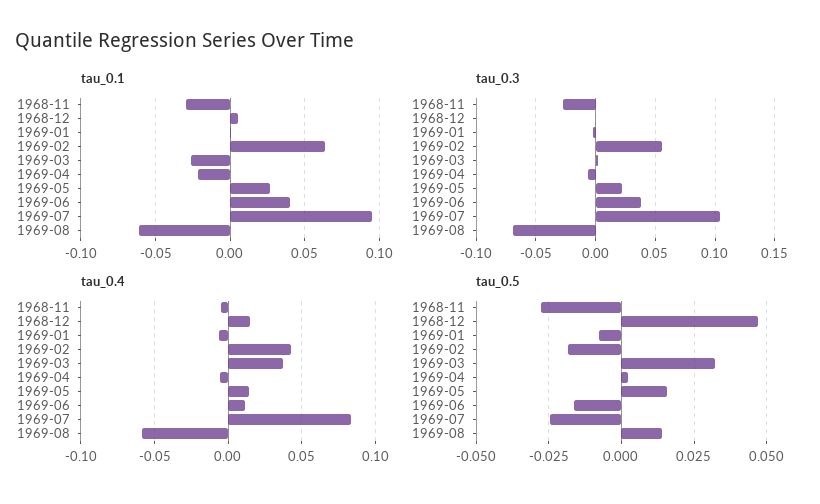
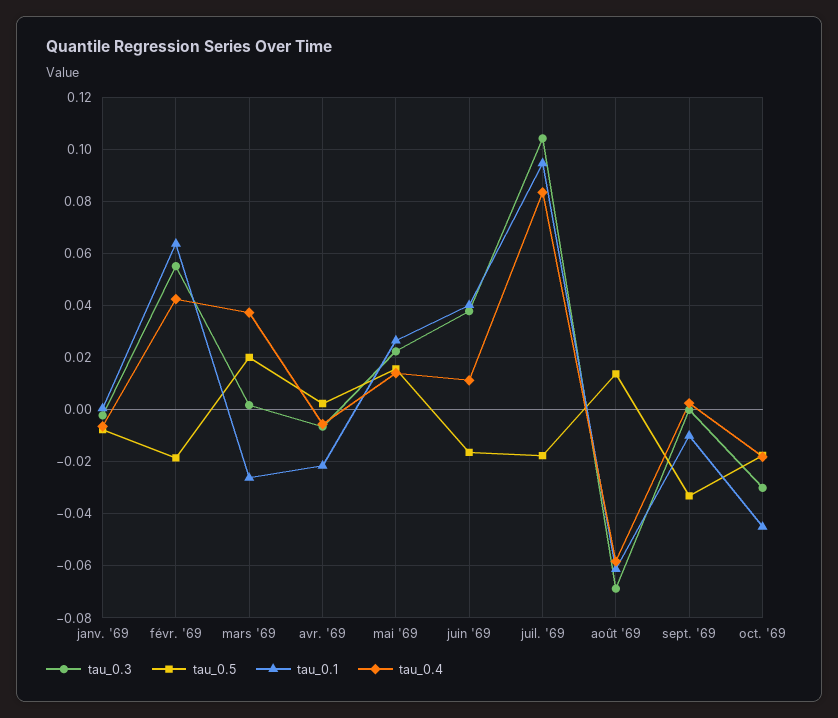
tau_0.1, 1968-11: -0.03 -> none
tau_0.1, 1968-12: 0.005 -> none
tau_0.3, 1968-11: -0.03 -> none
tau_0.3, 1968-12: 0 -> none
tau_0.4, 1968-11: -0.005 -> none
tau_0.4, 1968-12: 0.015 -> none
tau_0.5, 1968-11: -0.0275 -> none
tau_0.5, 1968-12: 0.0475 -> none
tau_0.5, 1969-03: 0.0325 -> 0.02
tau_0.5, 1969-07: -0.025 -> -0.0175
tau_0.3, sept. '69: none -> 0
tau_0.5, sept. '69: none -> -0.0325
tau_0.1, sept. '69: none -> -0.01
tau_0.4, sept. '69: none -> 0.0025
tau_0.3, oct. '69: none -> -0.03
tau_0.5, oct. '69: none -> -0.0175
tau_0.1, oct. '69: none -> -0.045
tau_0.4, oct. '69: none -> -0.0175

